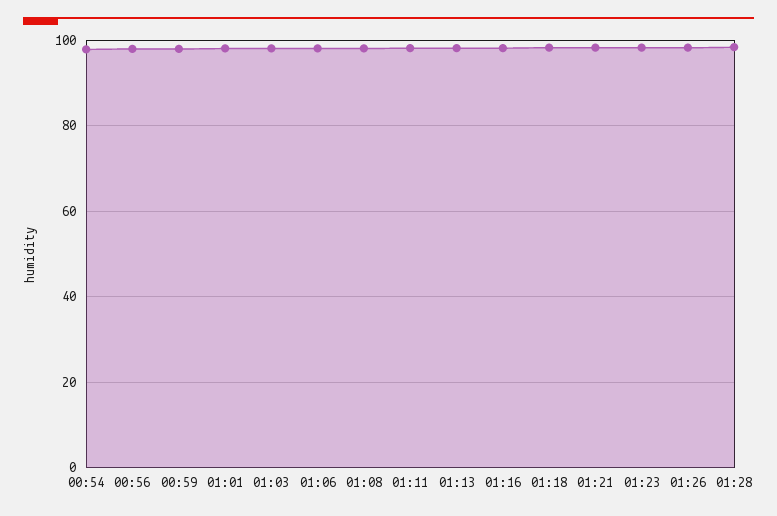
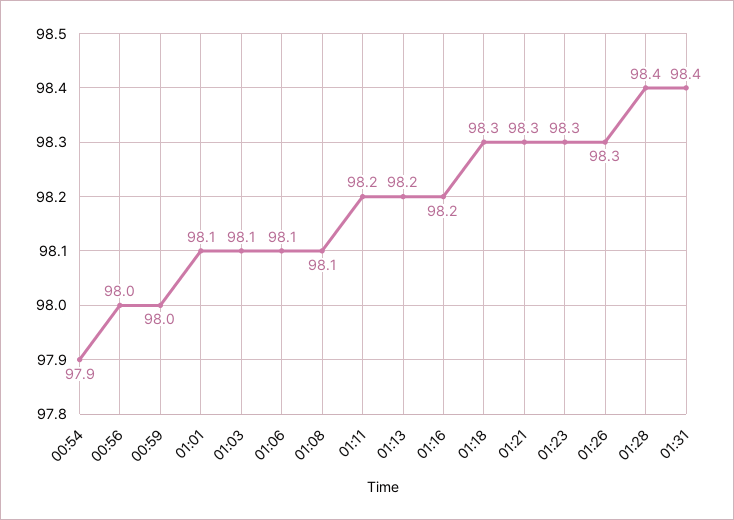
01:31: none -> 98.4

